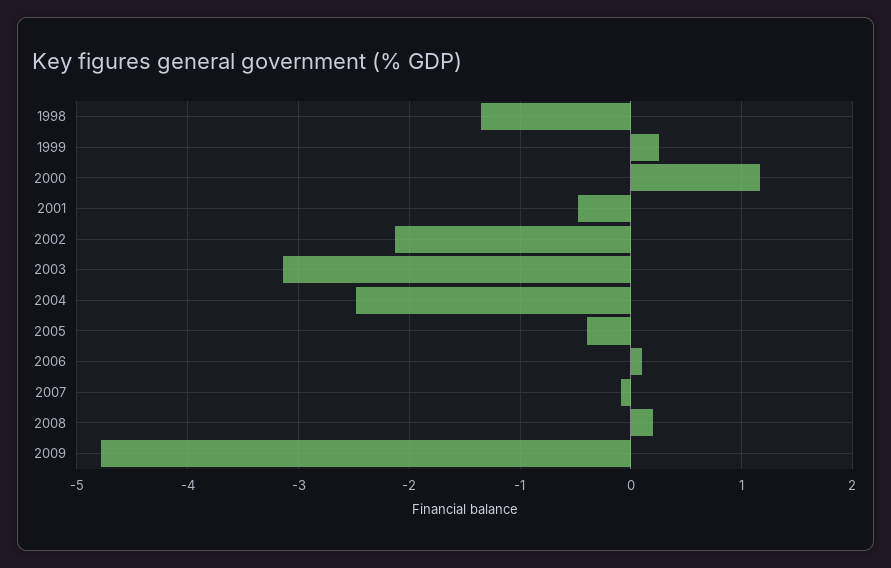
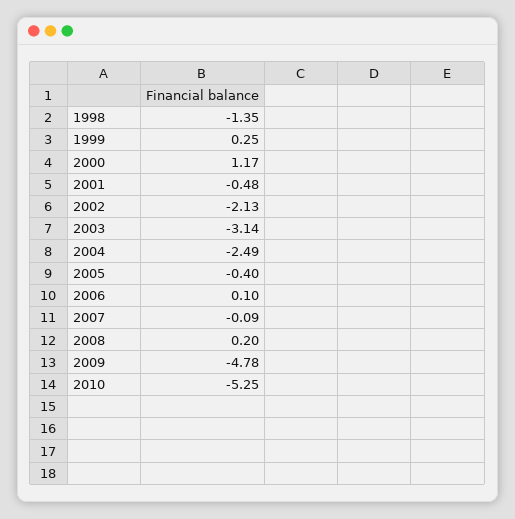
2010: none -> -5.25

